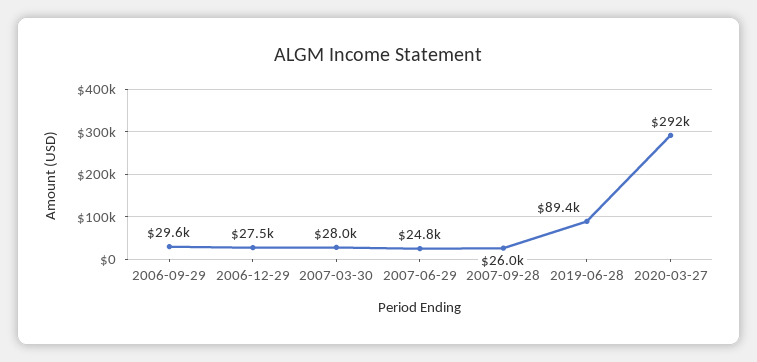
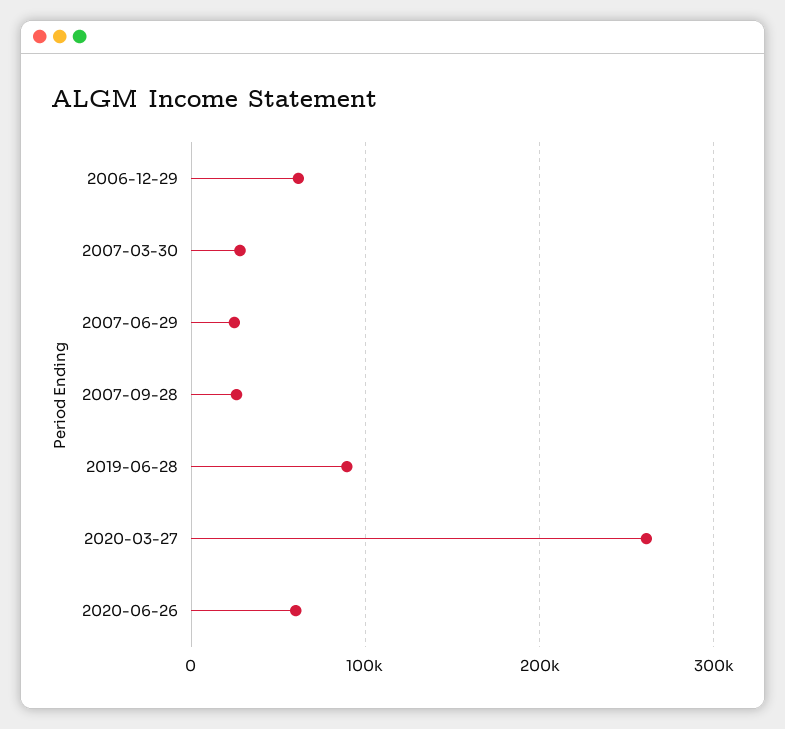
2006-09-29: 29600 -> none
2006-12-29: 27500 -> 60000
2020-03-27: 292000 -> 260000
2020-06-26: none -> 60000

